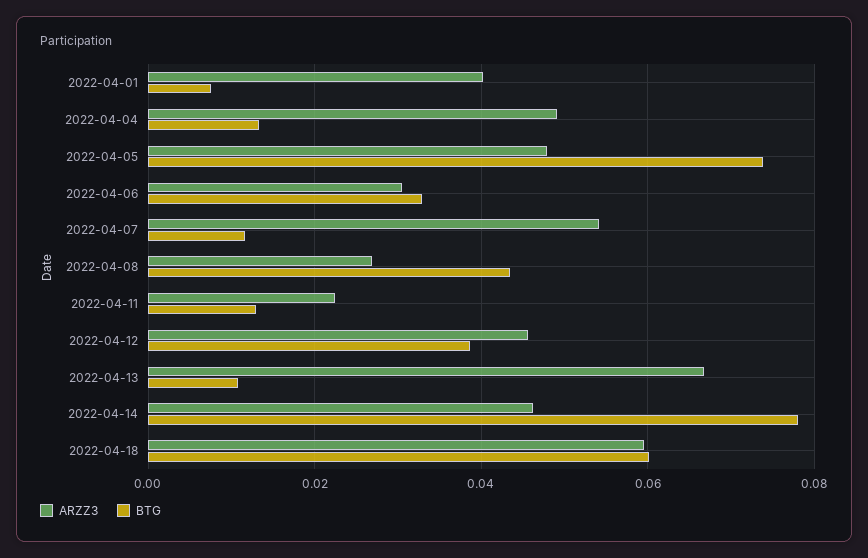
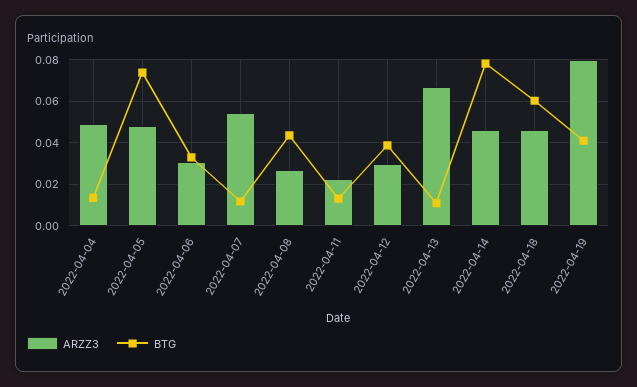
ARZZ3, 2022-04-01: 0.04 -> none
BTG, 2022-04-01: 0.008 -> none
ARZZ3, 2022-04-12: 0.046 -> 0.03
ARZZ3, 2022-04-18: 0.06 -> 0.045
ARZZ3, 2022-04-19: none -> 0.08
BTG, 2022-04-19: none -> 0.04

